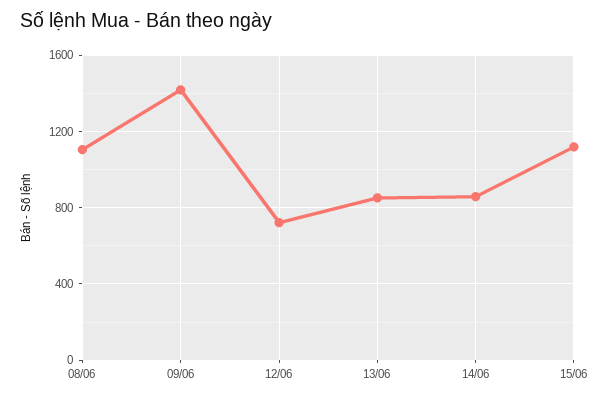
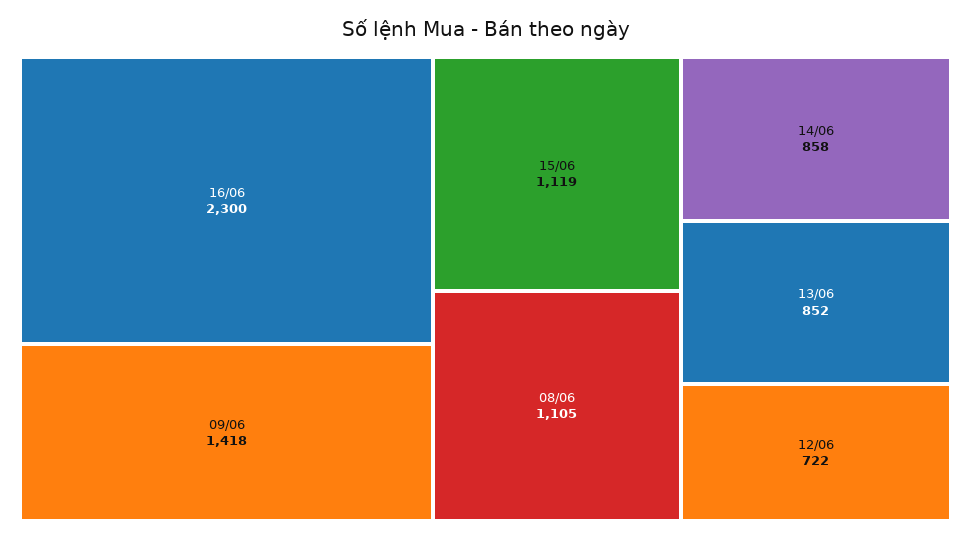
16/06: none -> 2300

